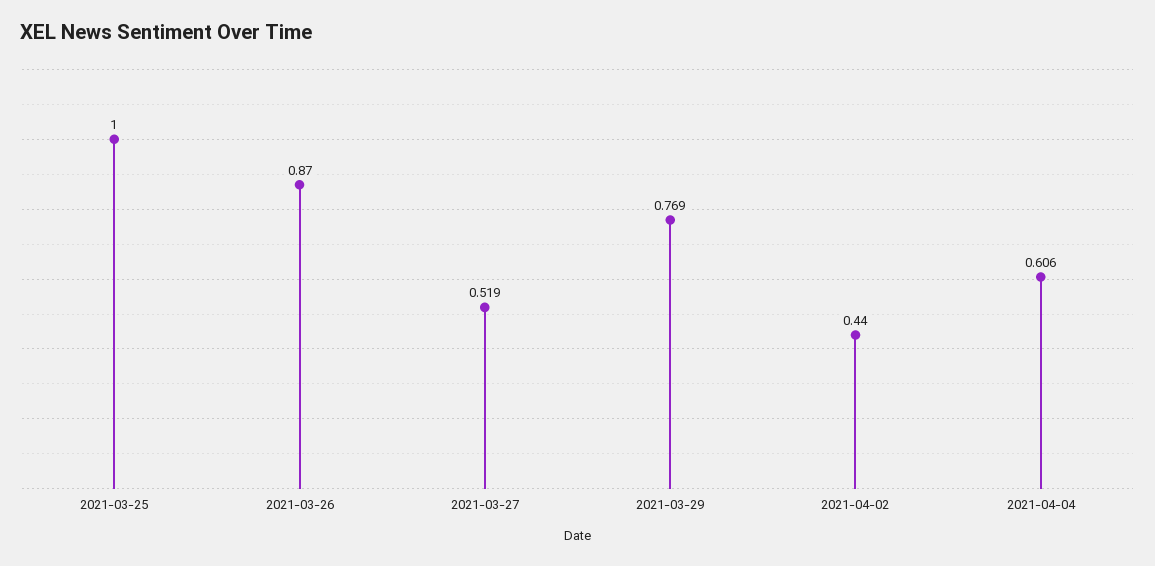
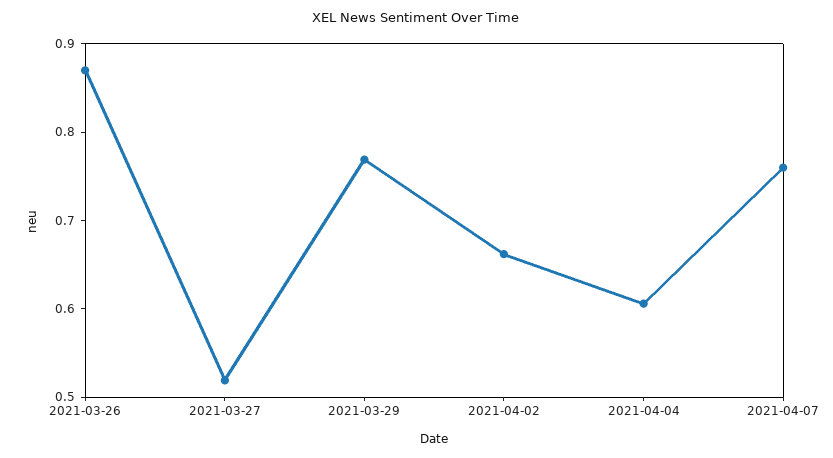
2021-03-25: 1 -> none
2021-04-02: 0.44 -> 0.66
2021-04-07: none -> 0.76

